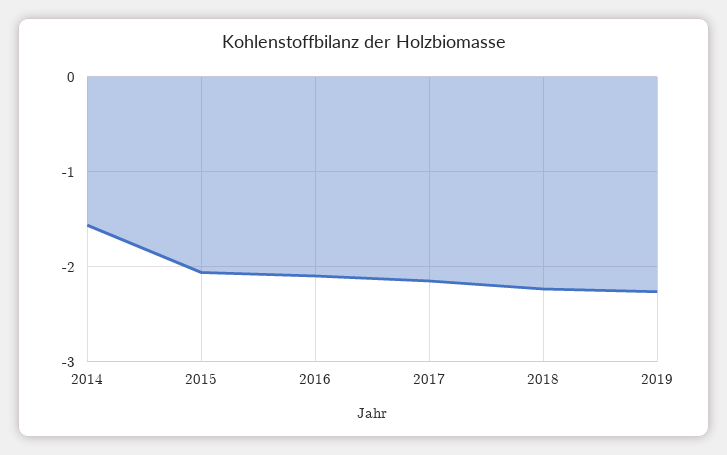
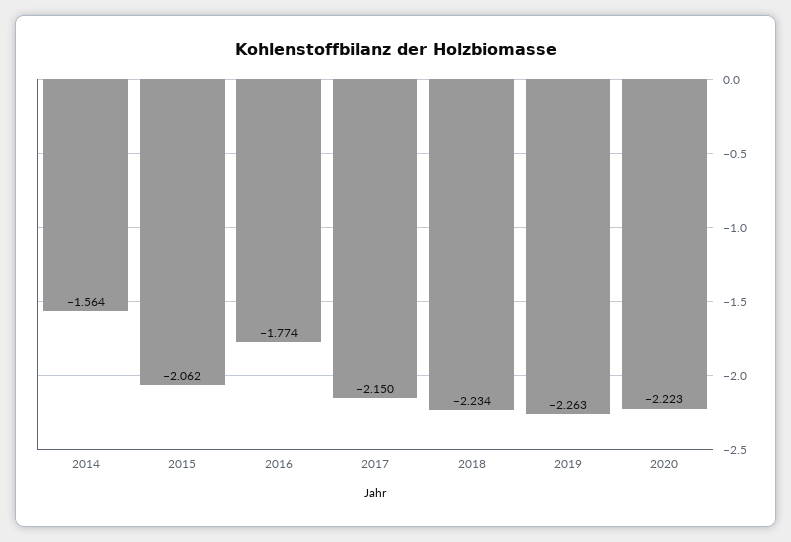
2016: -2.1 -> -1.774
2020: none -> -2.223

